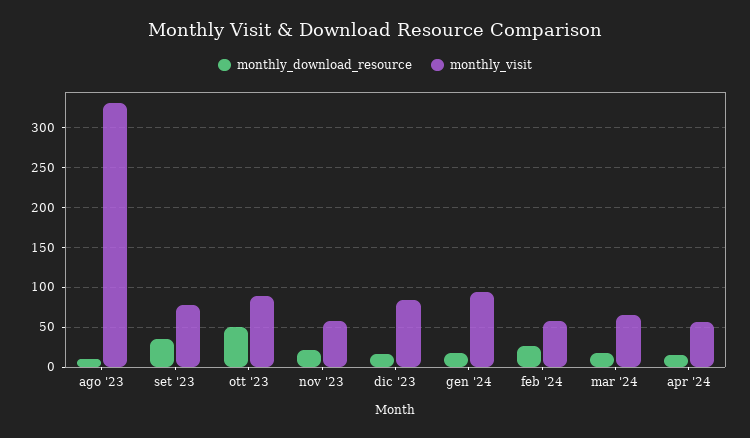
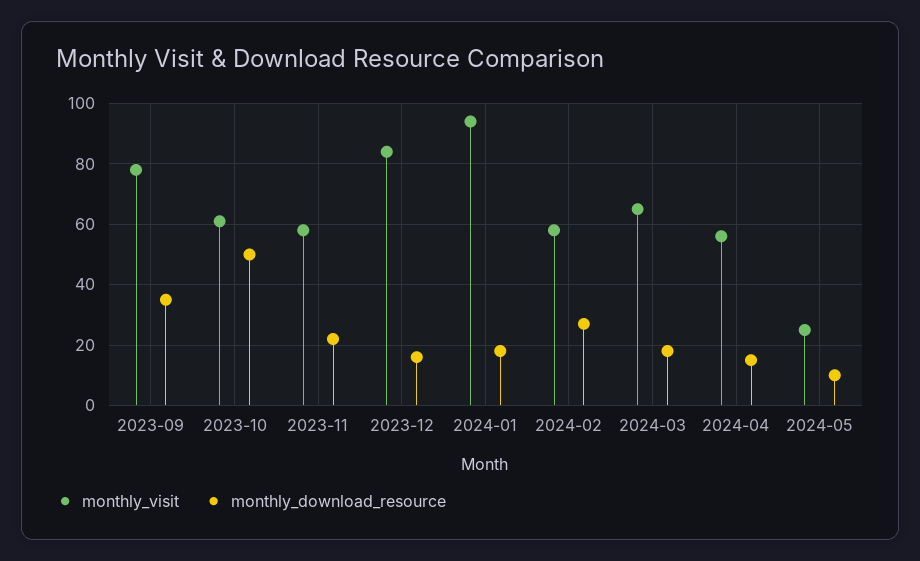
monthly_download_resource, ago '23: 10 -> none
monthly_visit, ago '23: 330 -> none
monthly_visit, ott '23: 90 -> 60
monthly_visit, 2024-05: none -> 25
monthly_download_resource, 2024-05: none -> 10

